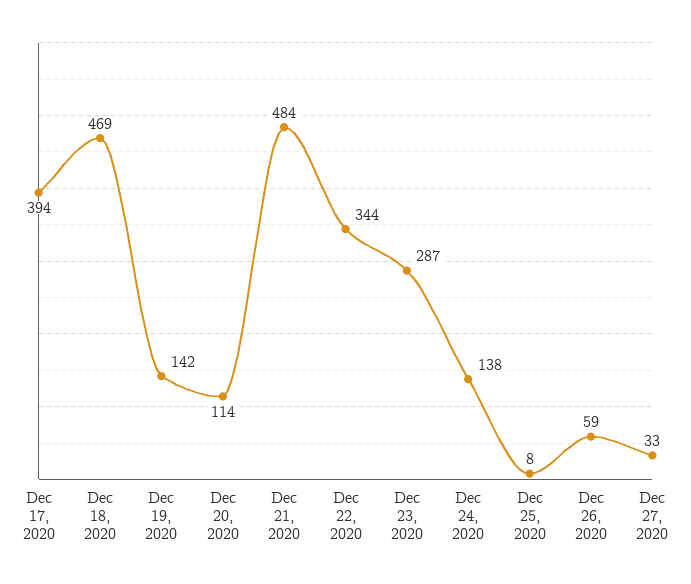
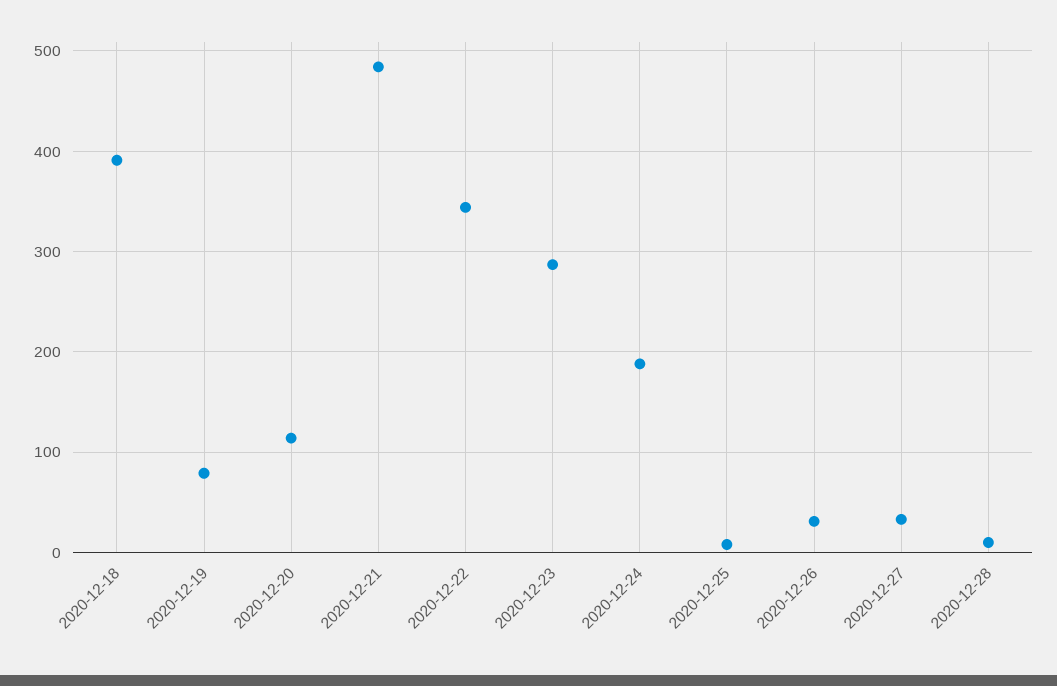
Dec 17, 2020: 394 -> none
Dec 18, 2020: 469 -> 390
Dec 19, 2020: 142 -> 80
Dec 24, 2020: 138 -> 190
Dec 26, 2020: 59 -> 30
2020-12-28: none -> 10

